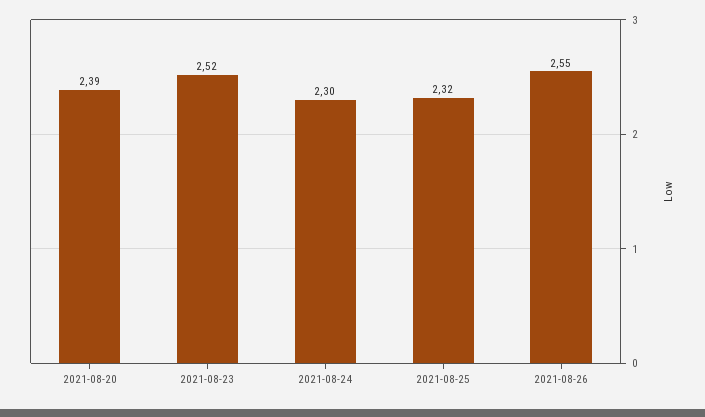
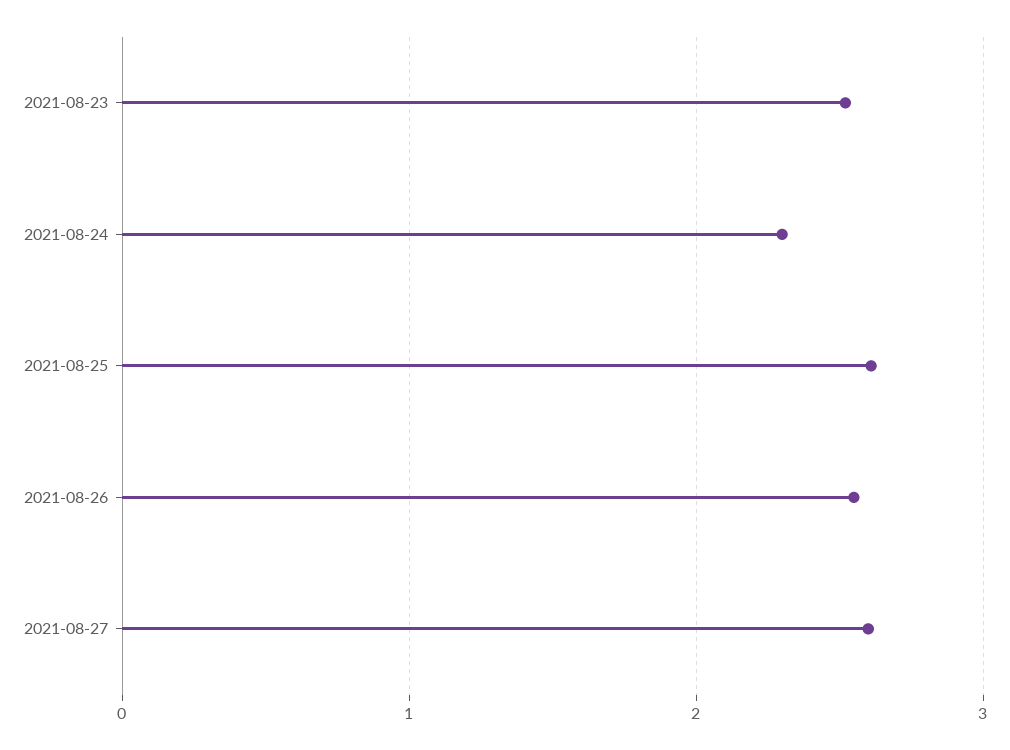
2021-08-20: 2.39 -> none
2021-08-25: 2.32 -> 2.6
2021-08-27: none -> 2.6

